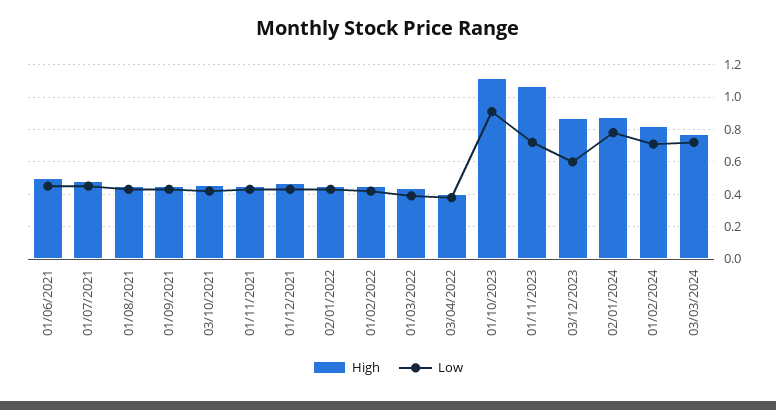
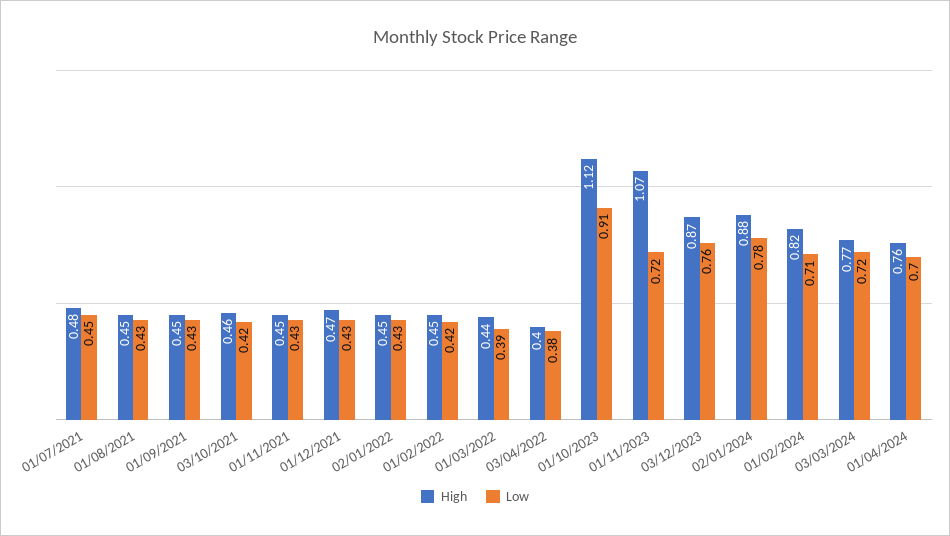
High, 01/06/2021: 0.5 -> none
Low, 01/06/2021: 0.45 -> none
Low, 03/12/2023: 0.6 -> 0.76
High, 01/04/2024: none -> 0.76
Low, 01/04/2024: none -> 0.7

